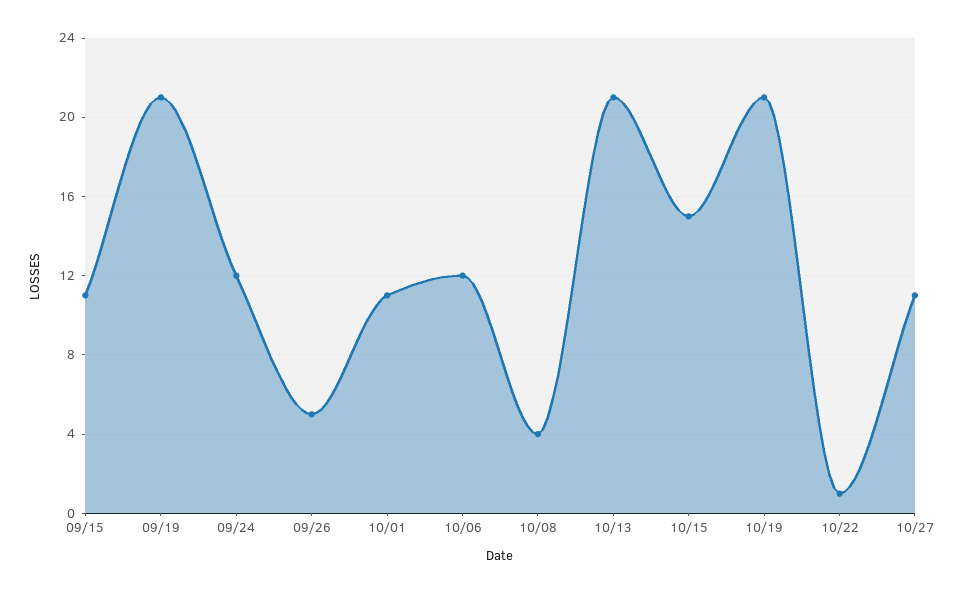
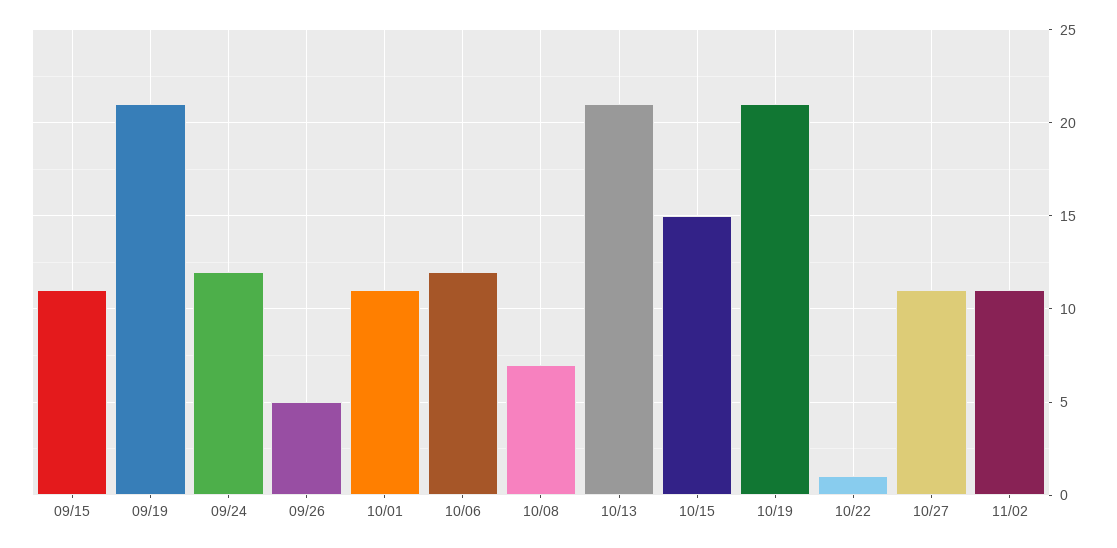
10/08: 4 -> 7
11/02: none -> 11

